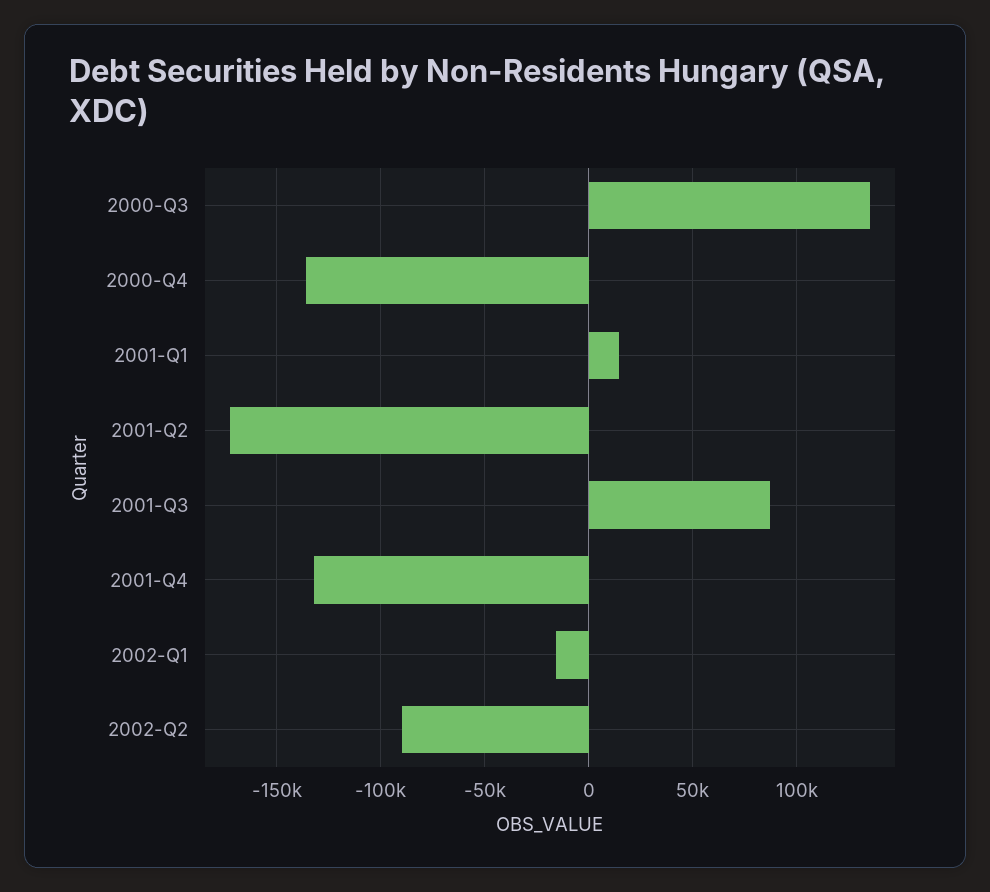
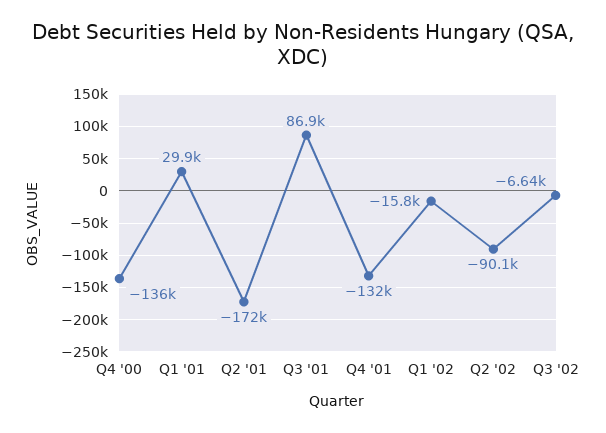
2000-Q3: 135000 -> none
2001-Q1: 15000 -> 29900
Q3 '02: none -> -6640

